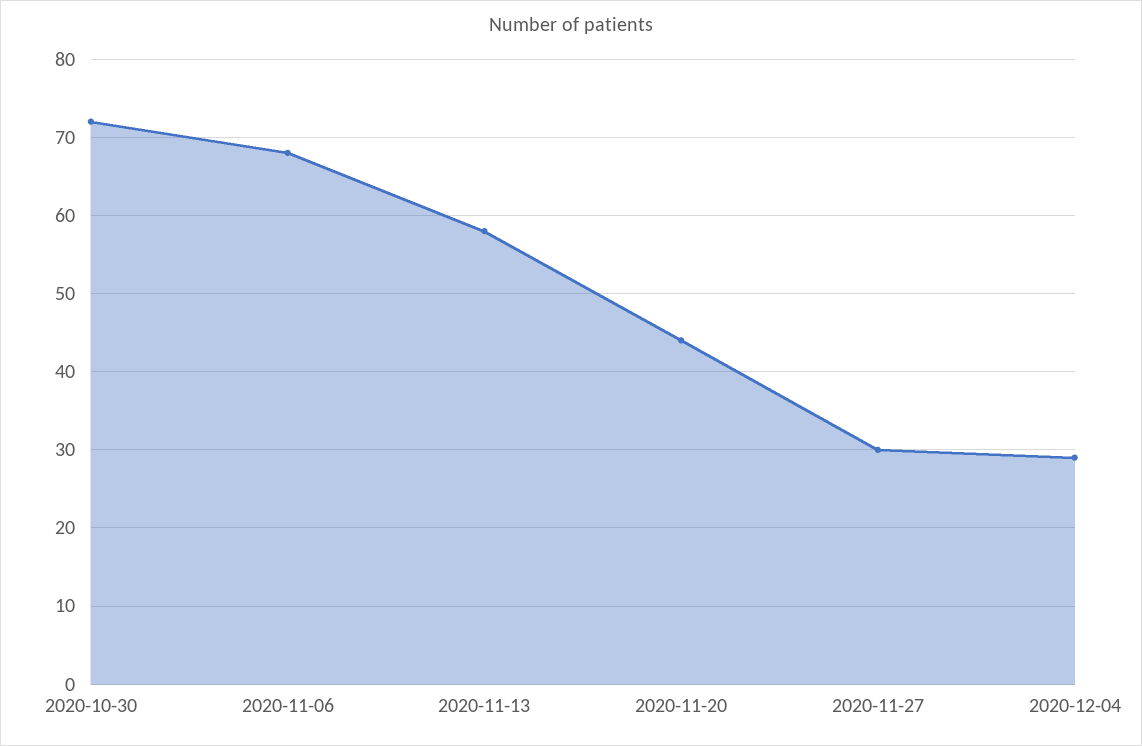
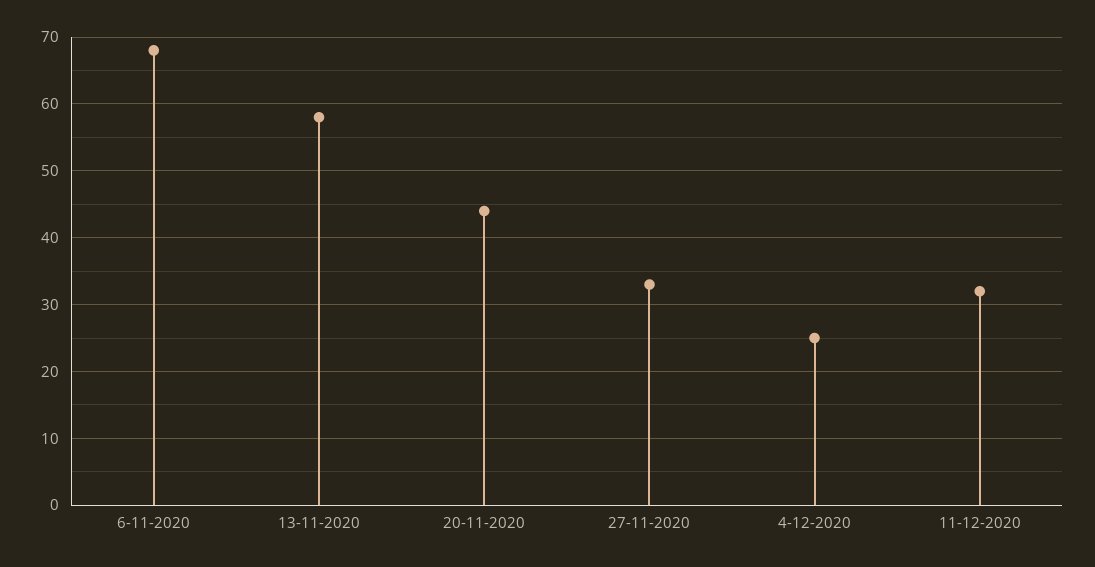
2020-10-30: 72 -> none
2020-11-27: 30 -> 33
2020-12-04: 29 -> 25
11-12-2020: none -> 32

